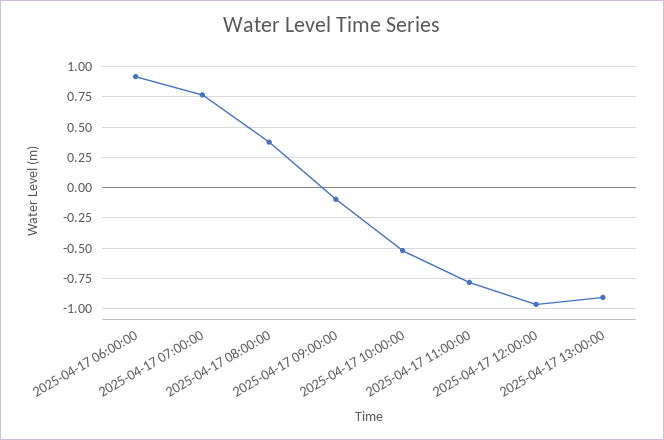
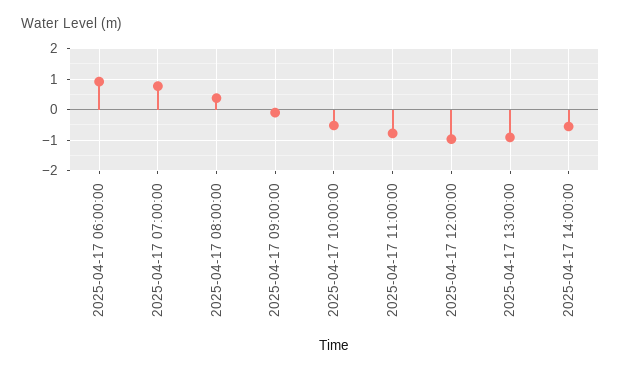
2025-04-17 14:00:00: none -> -0.6

